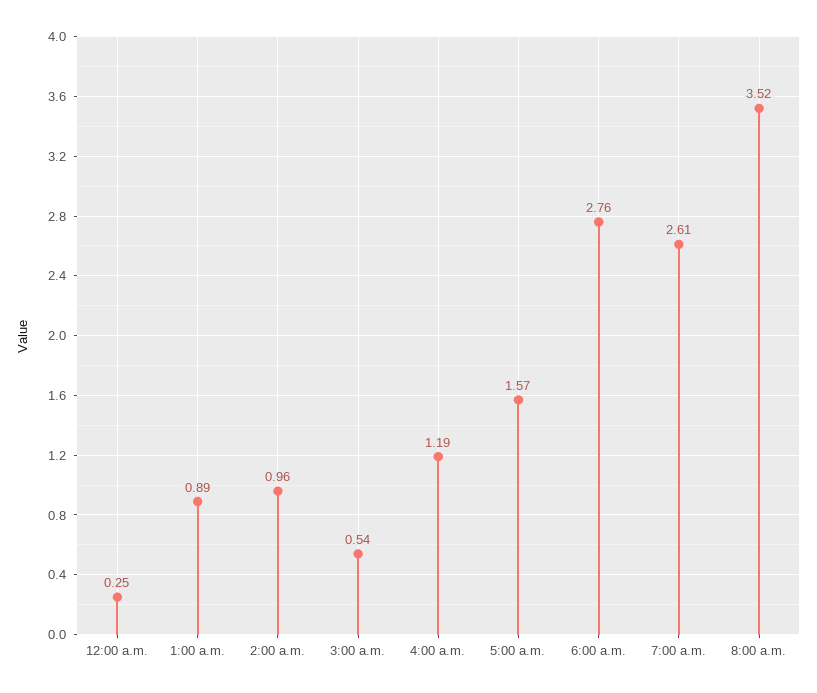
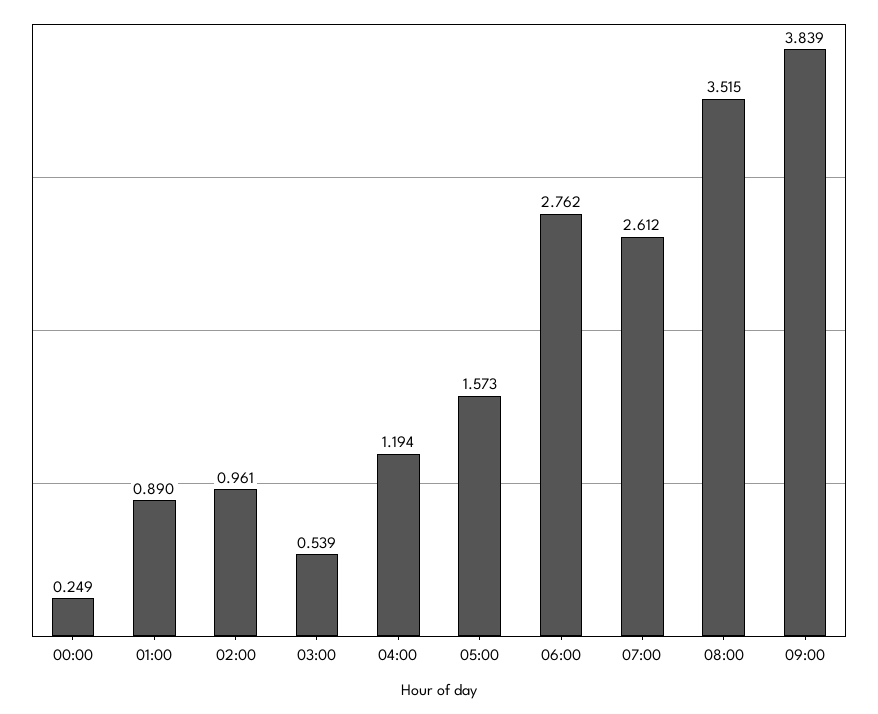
09:00: none -> 3.839

